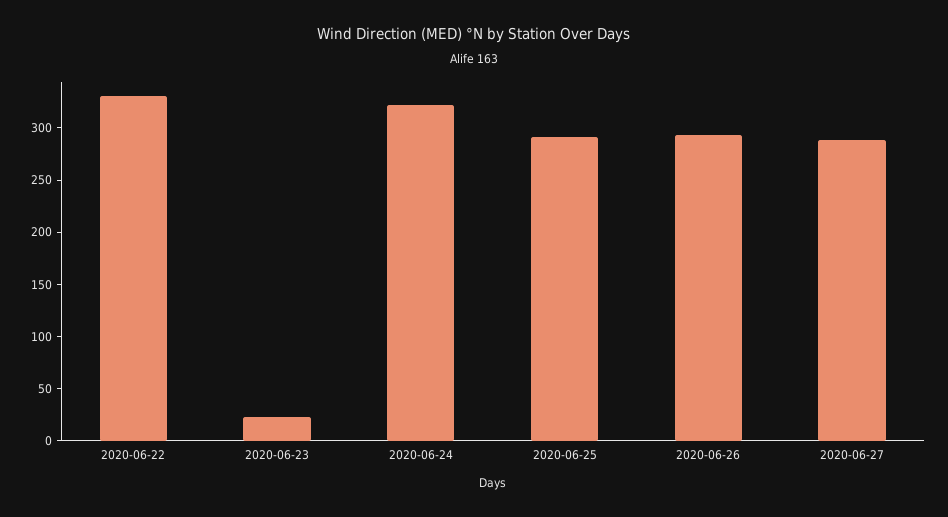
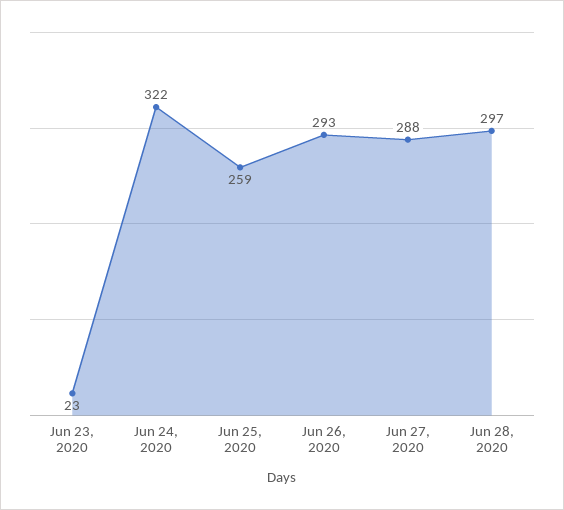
2020-06-22: 330 -> none
2020-06-25: 290 -> 259
Jun 28, 2020: none -> 297

